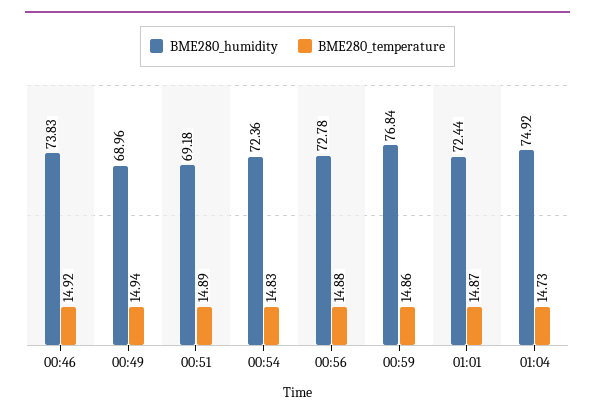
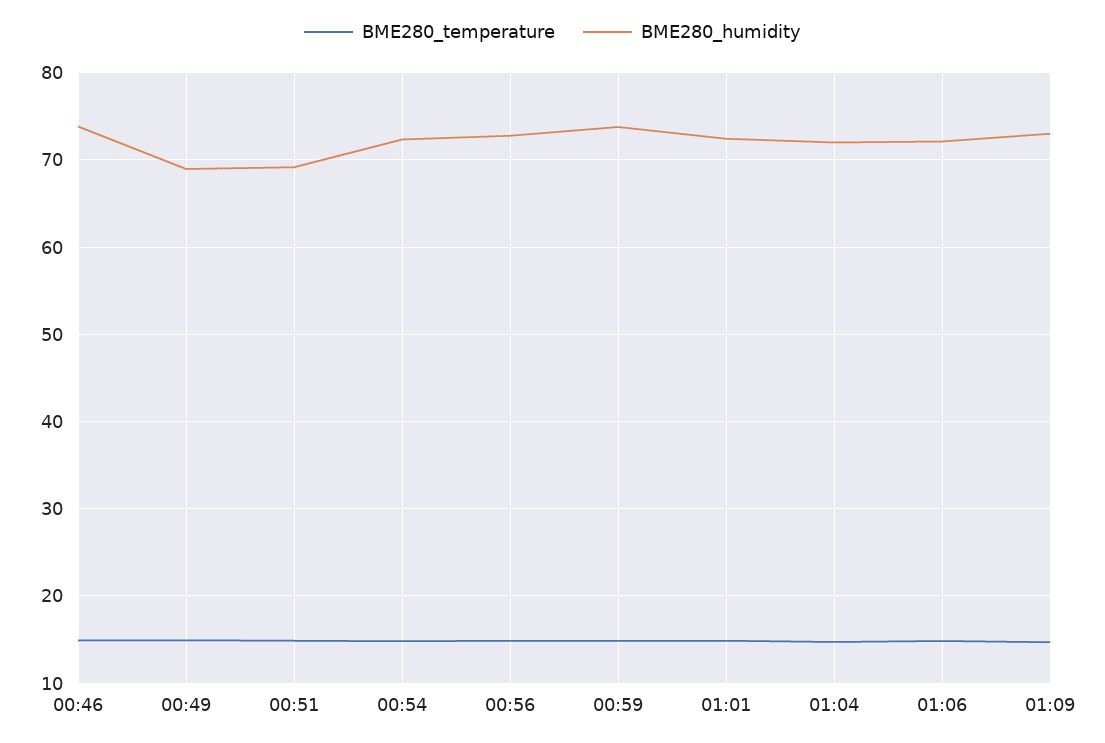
BME280_humidity, 00:59: 76.84 -> 74
BME280_humidity, 01:04: 74.92 -> 72
BME280_temperature, 01:06: none -> 15
BME280_humidity, 01:06: none -> 72
BME280_temperature, 01:09: none -> 15
BME280_humidity, 01:09: none -> 73

